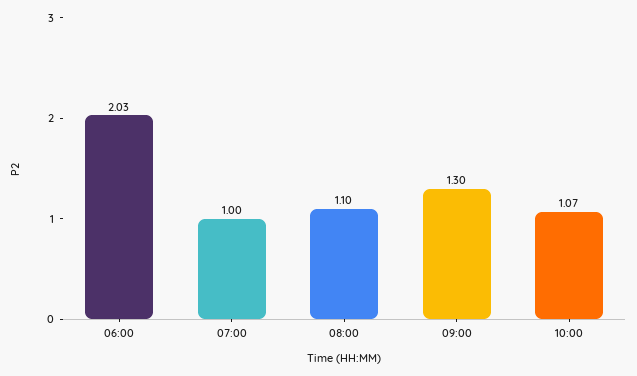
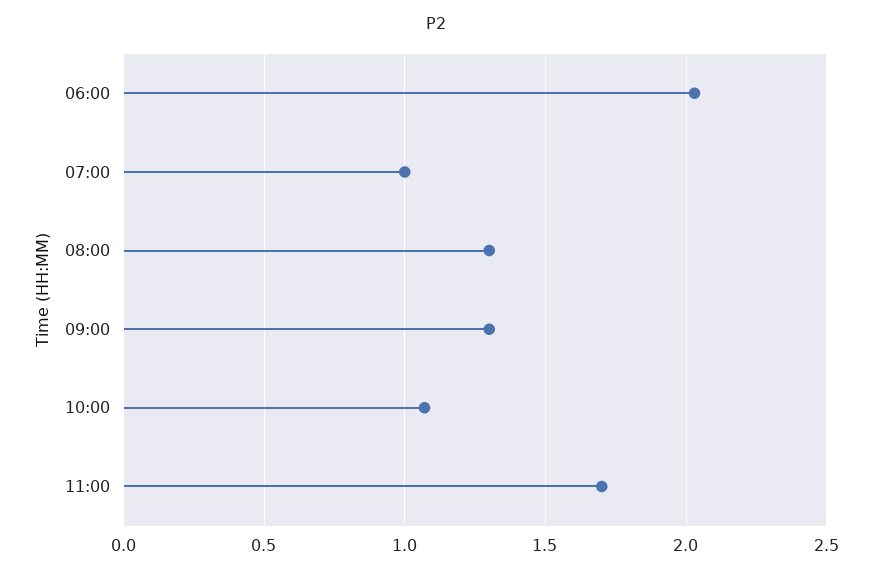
08:00: 1.1 -> 1.3
11:00: none -> 1.7

